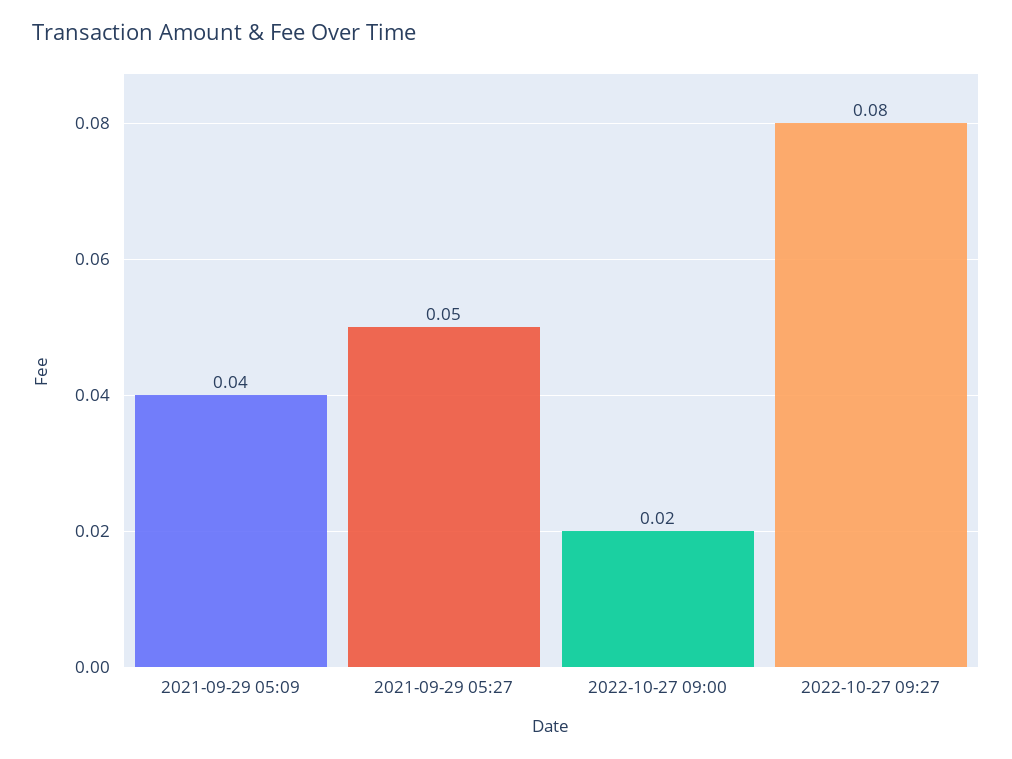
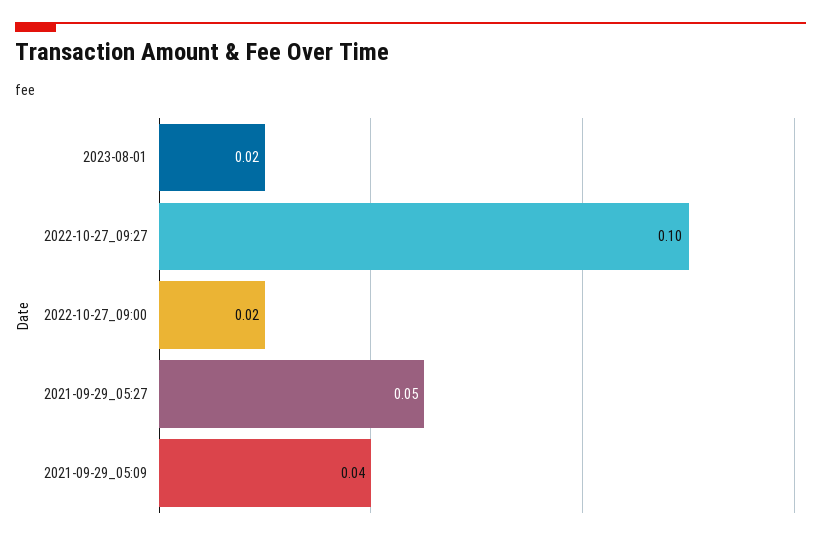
2022-10-27 09:27: 0.08 -> 0.1
2023-08-01: none -> 0.02

